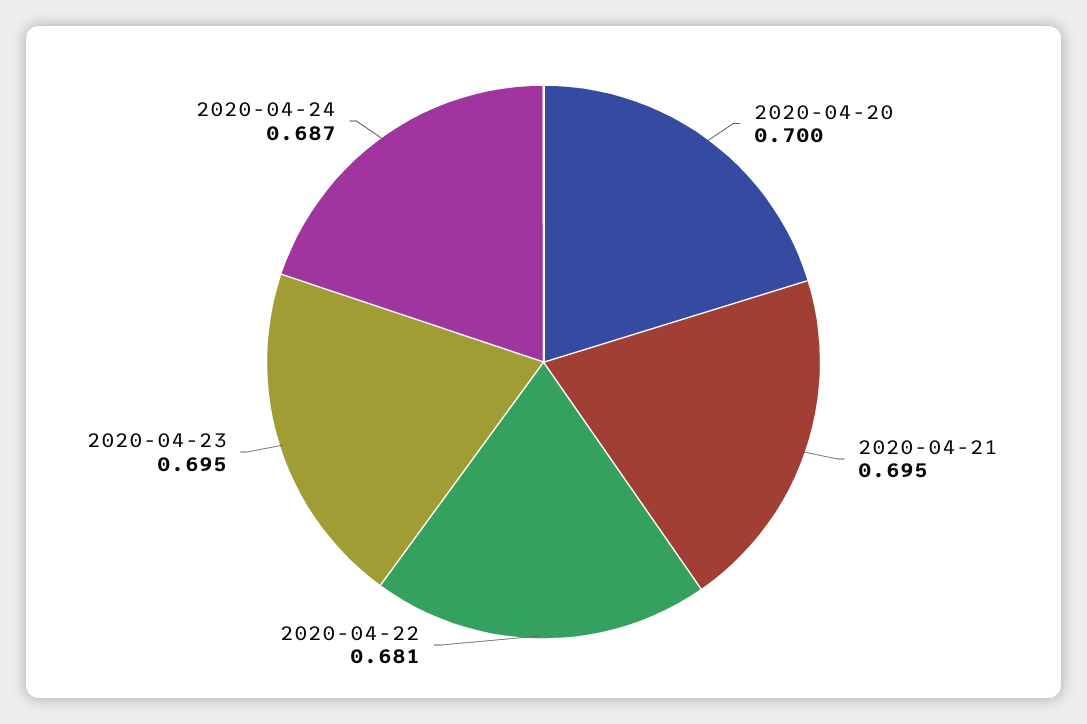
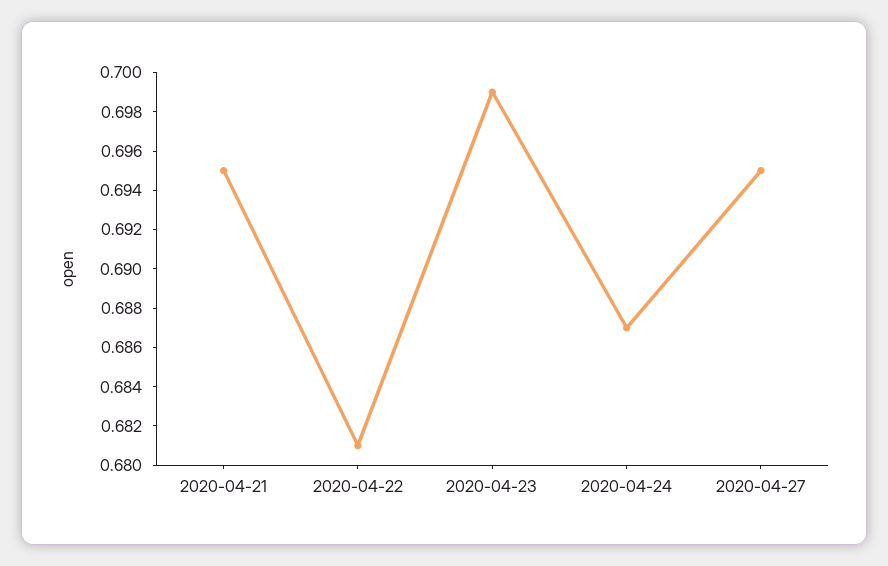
2020-04-20: 0.7 -> none
2020-04-23: 0.695 -> 0.699
2020-04-27: none -> 0.695

